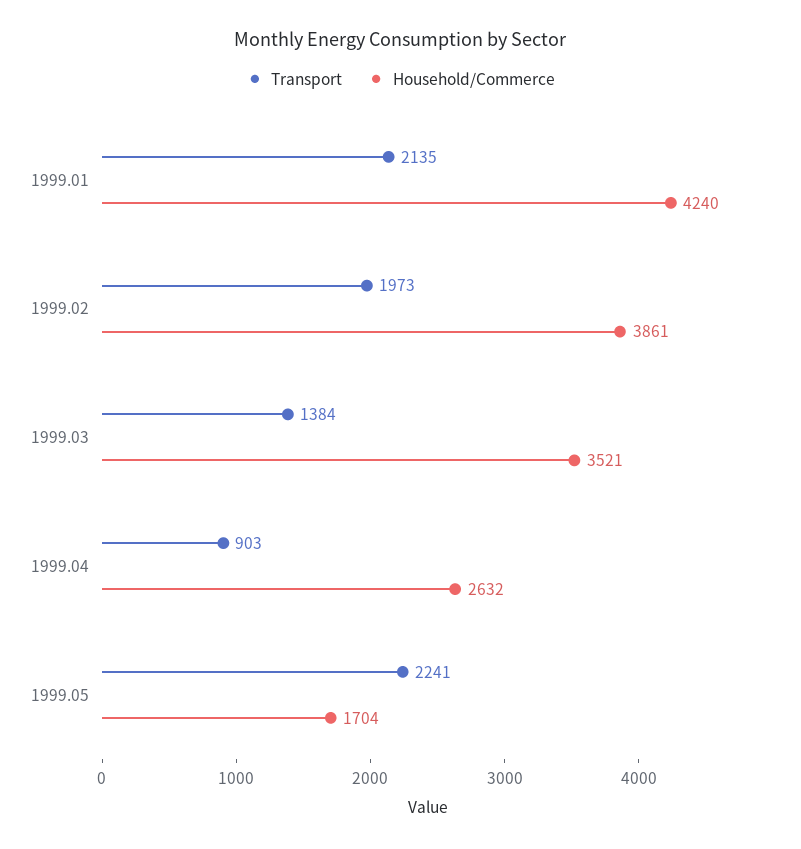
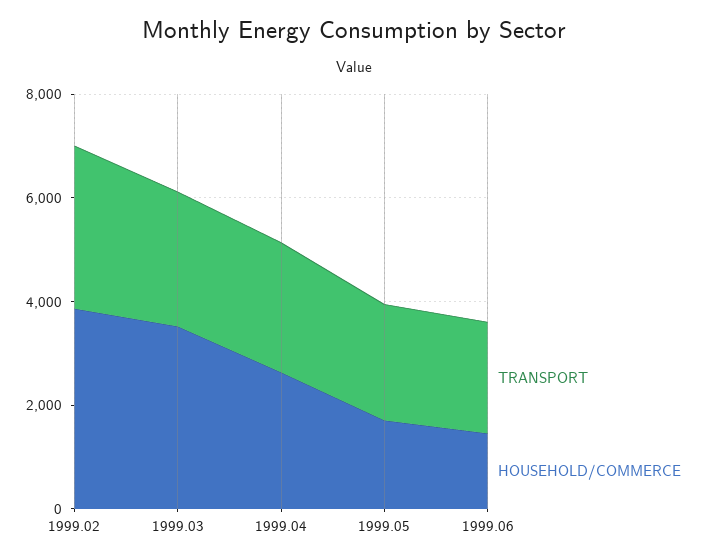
Transport, 1999.01: 2135 -> none
Household/Commerce, 1999.01: 4240 -> none
Transport, 1999.02: 1973 -> 3000
Transport, 1999.03: 1384 -> 2500
Transport, 1999.04: 903 -> 2500
Transport, 1999.06: none -> 2000
Household/Commerce, 1999.06: none -> 1500

